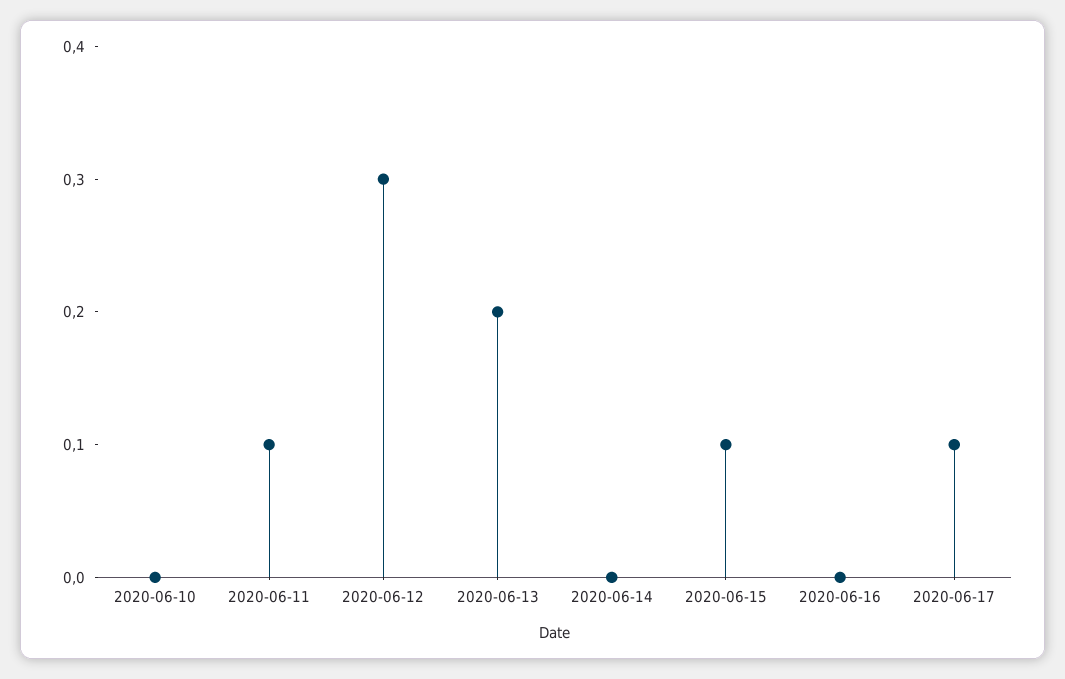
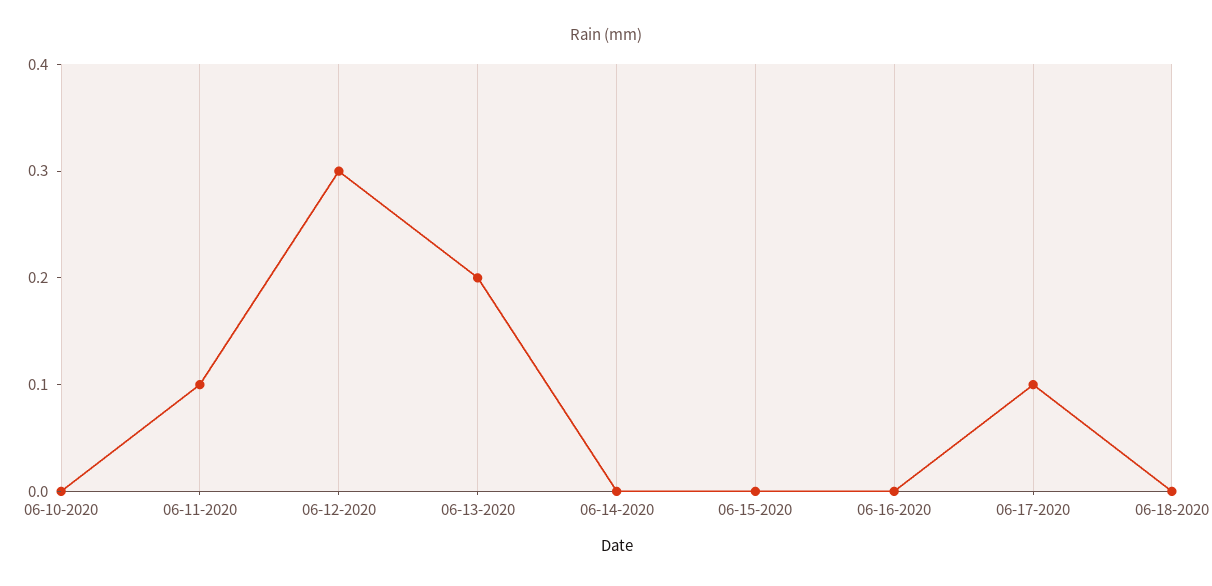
2020-06-15: 0.1 -> 0
06-18-2020: none -> 0

